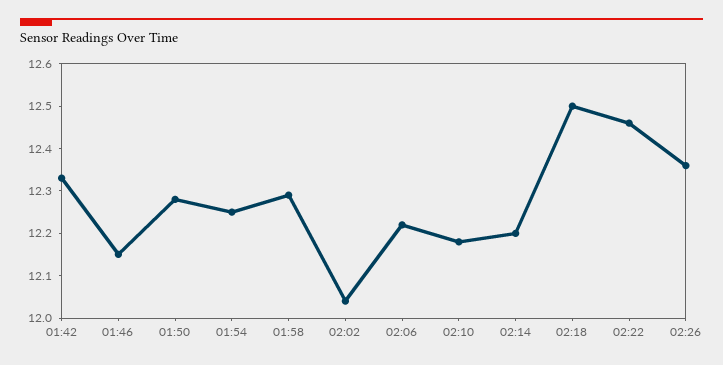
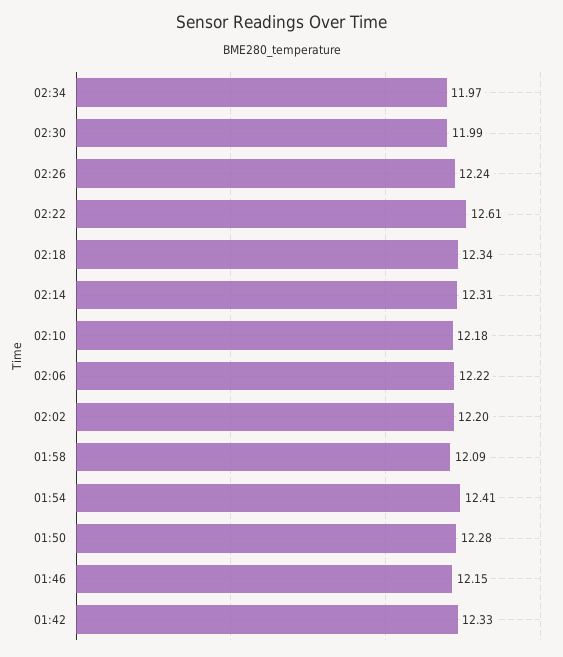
01:54: 12.25 -> 12.41
01:58: 12.3 -> 12.09
02:02: 12.05 -> 12.2
02:14: 12.2 -> 12.31
02:18: 12.5 -> 12.34
02:22: 12.45 -> 12.61
02:26: 12.35 -> 12.24
02:34: none -> 11.97
02:30: none -> 11.99

